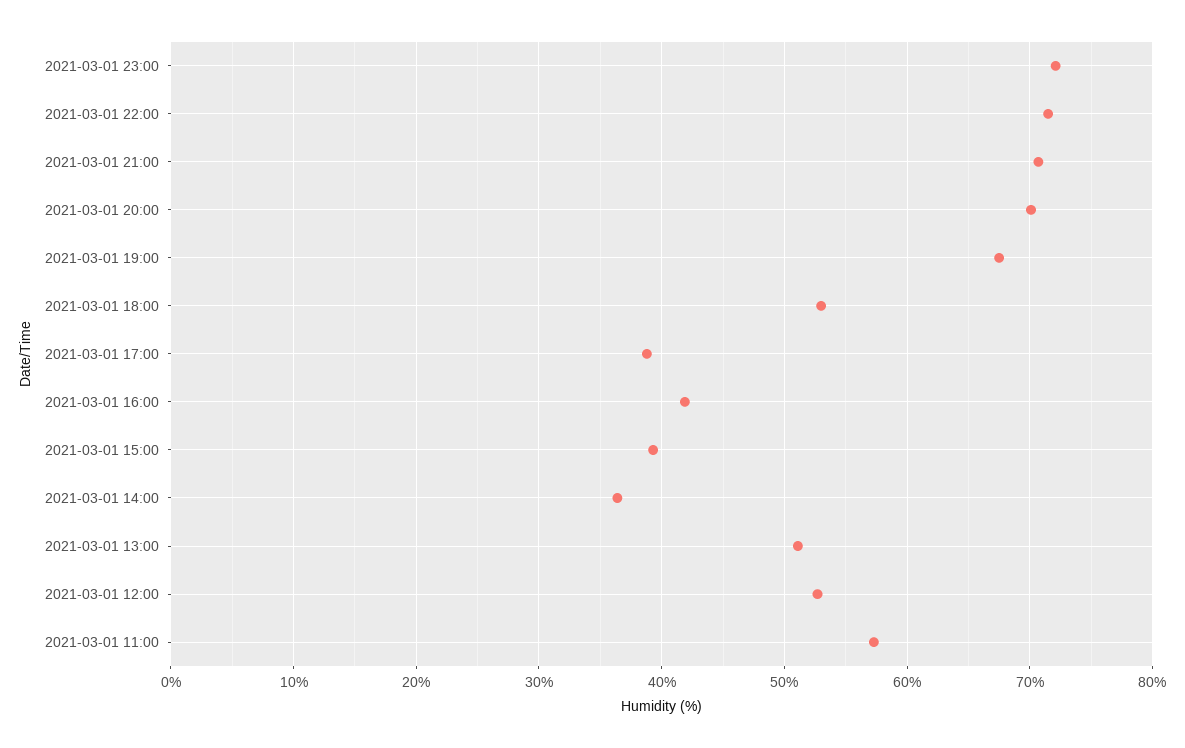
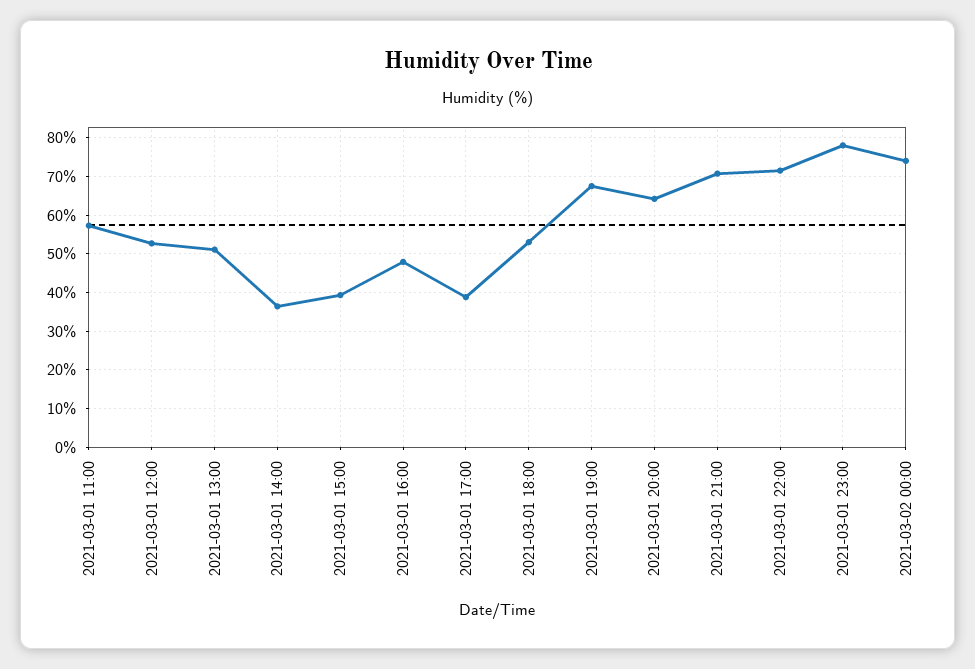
2021-03-01 23:00: 72 -> 78
2021-03-01 20:00: 70 -> 64
2021-03-01 16:00: 42 -> 48
2021-03-02 00:00: none -> 74

